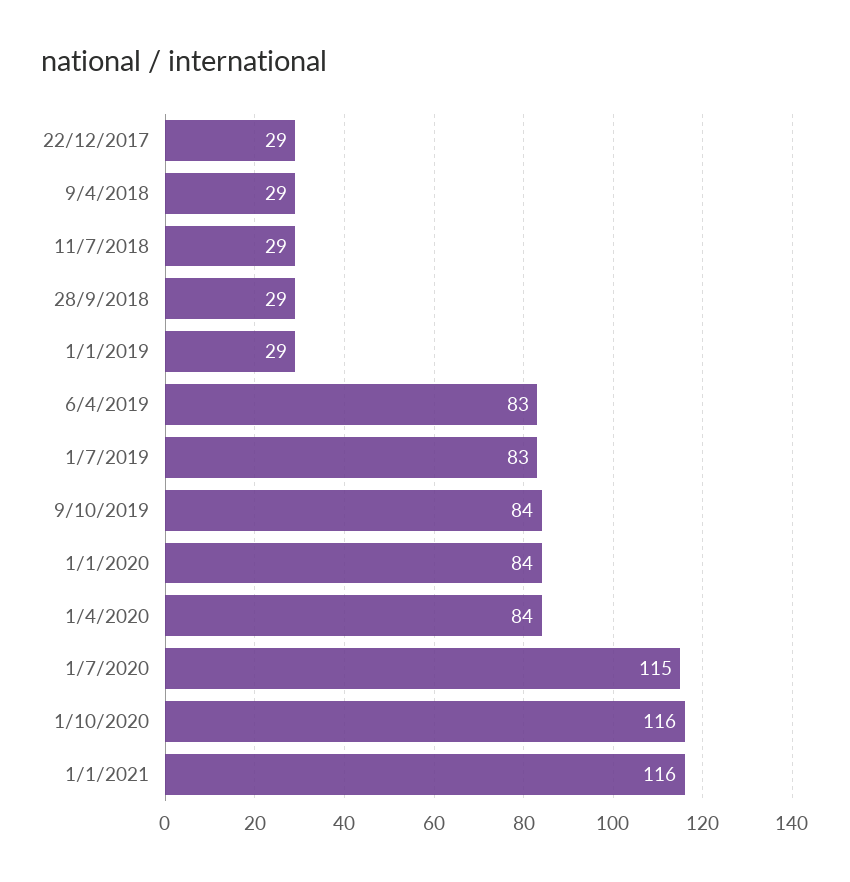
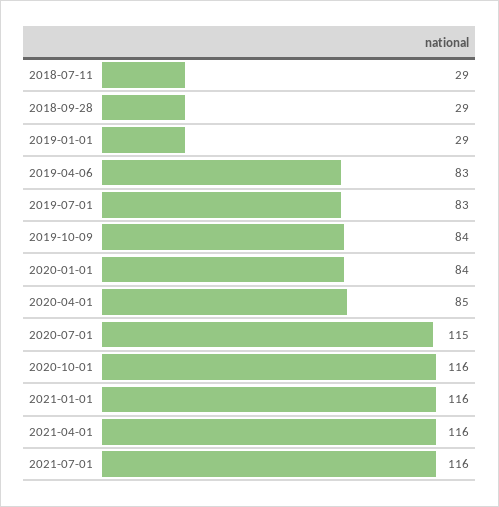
22/12/2017: 29 -> none
9/4/2018: 29 -> none
1/4/2020: 84 -> 85
2021-04-01: none -> 116
2021-07-01: none -> 116

